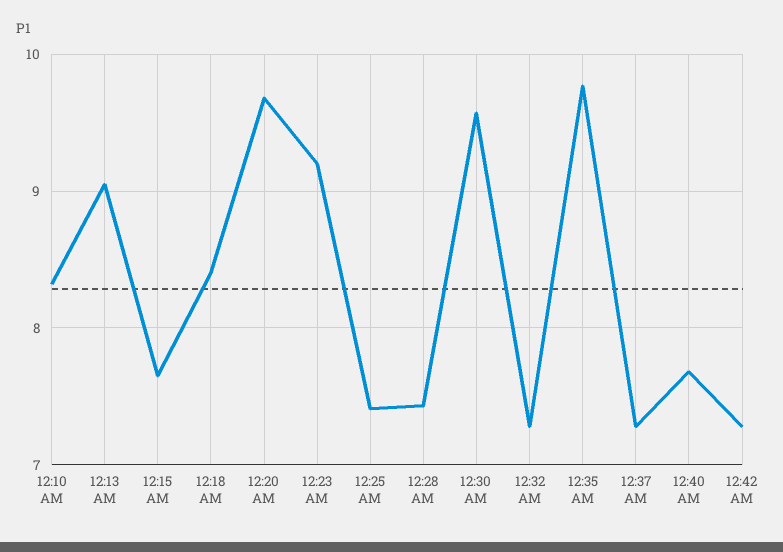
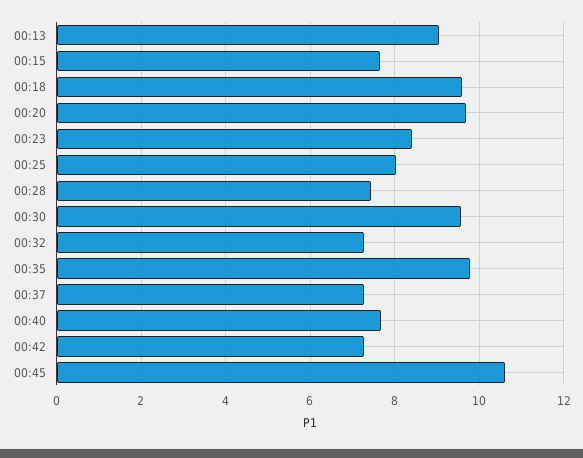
12:10 AM: 8.3 -> none
12:18 AM: 8.4 -> 9.6
12:23 AM: 9.2 -> 8.4
12:25 AM: 7.4 -> 8
00:45: none -> 10.6

